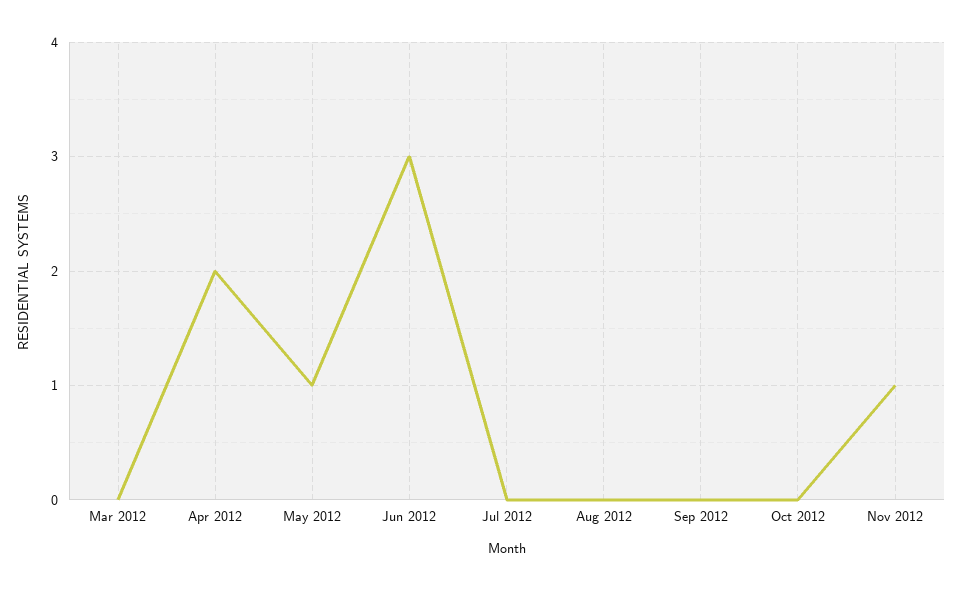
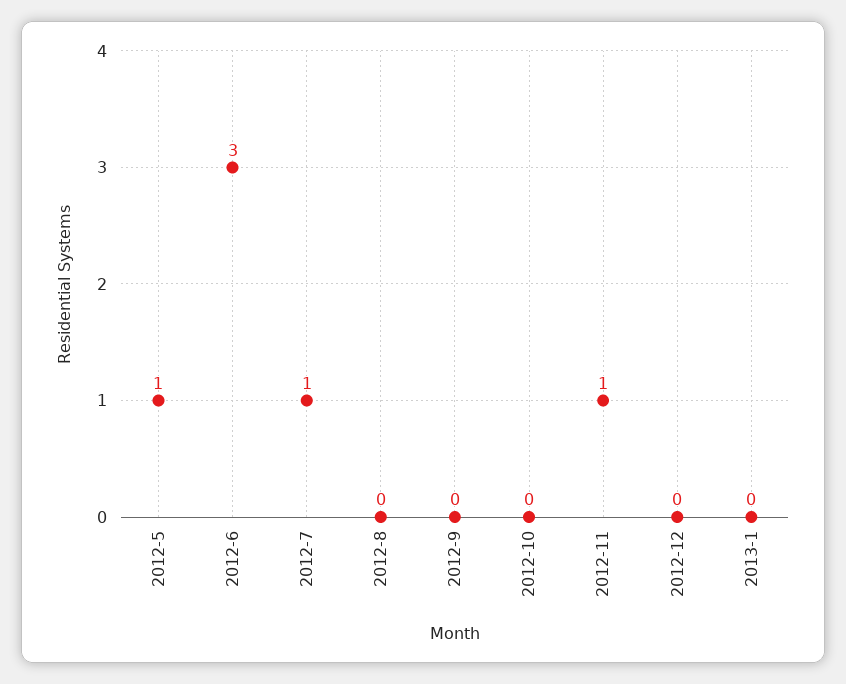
Mar 2012: 0 -> none
Apr 2012: 2 -> none
Jul 2012: 0 -> 1
2012-12: none -> 0
2013-1: none -> 0

